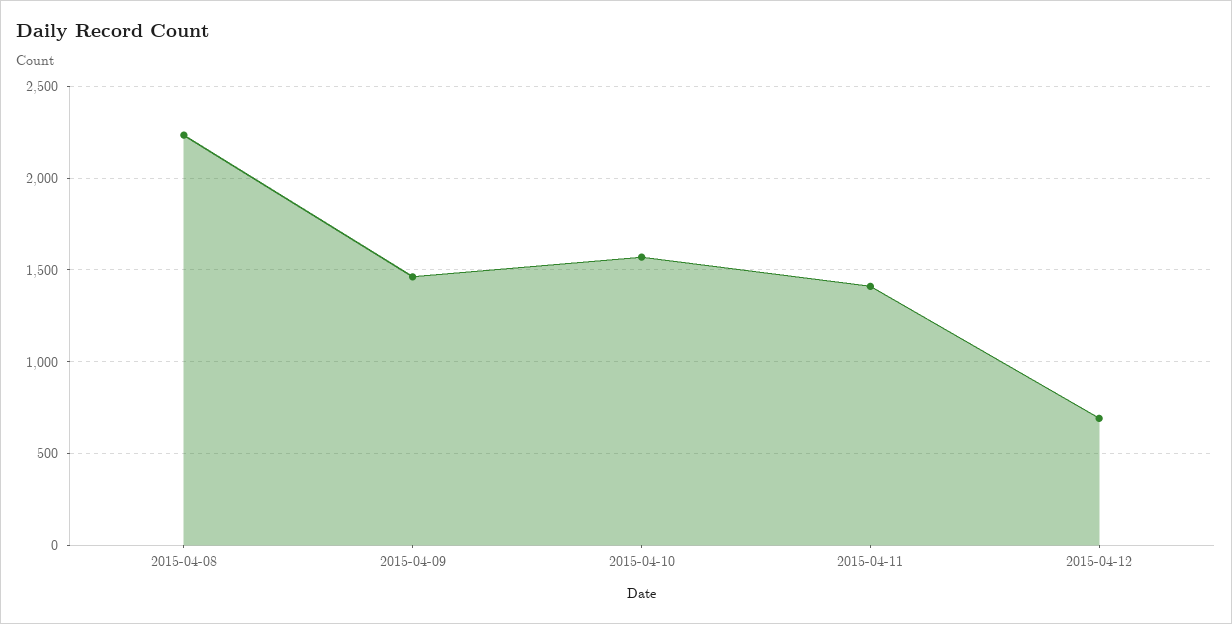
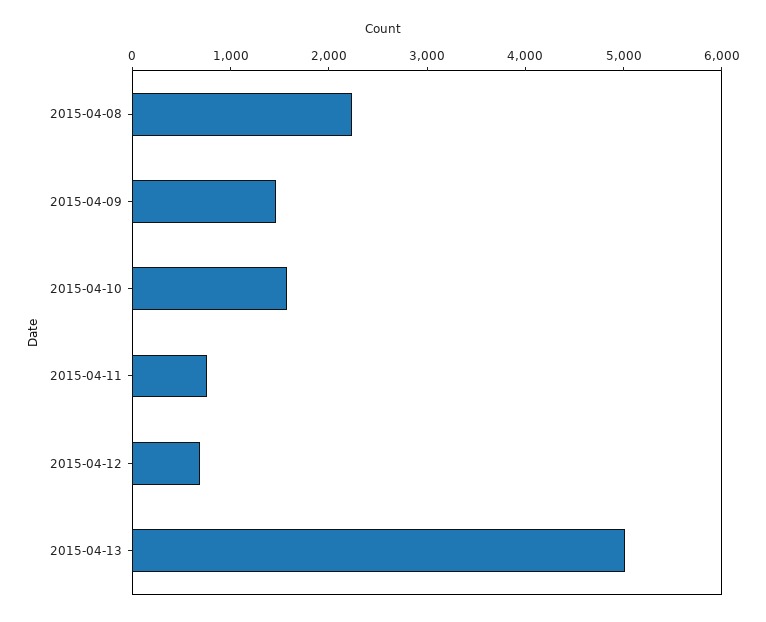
2015-04-11: 1400 -> 800
2015-04-13: none -> 5000

